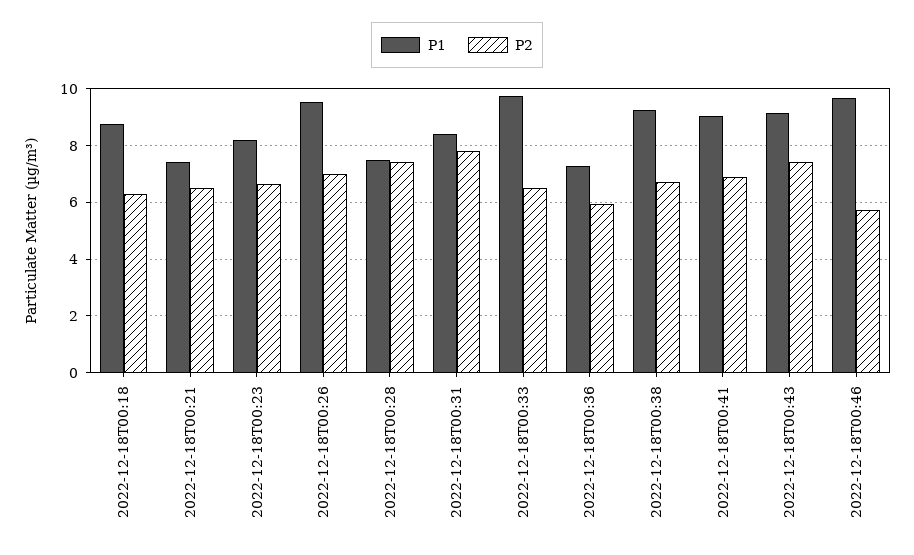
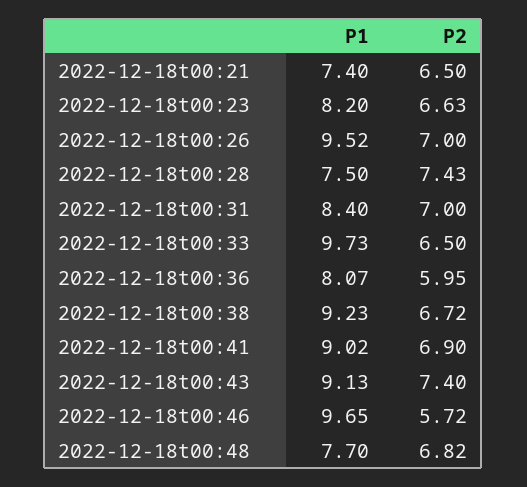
P1, 2022-12-18T00:18: 8.75 -> none
P2, 2022-12-18T00:18: 6.25 -> none
P2, 2022-12-18T00:31: 7.75 -> 7
P1, 2022-12-18T00:36: 7.25 -> 8.07
P1, 2022-12-18t00:48: none -> 7.7
P2, 2022-12-18t00:48: none -> 6.82

